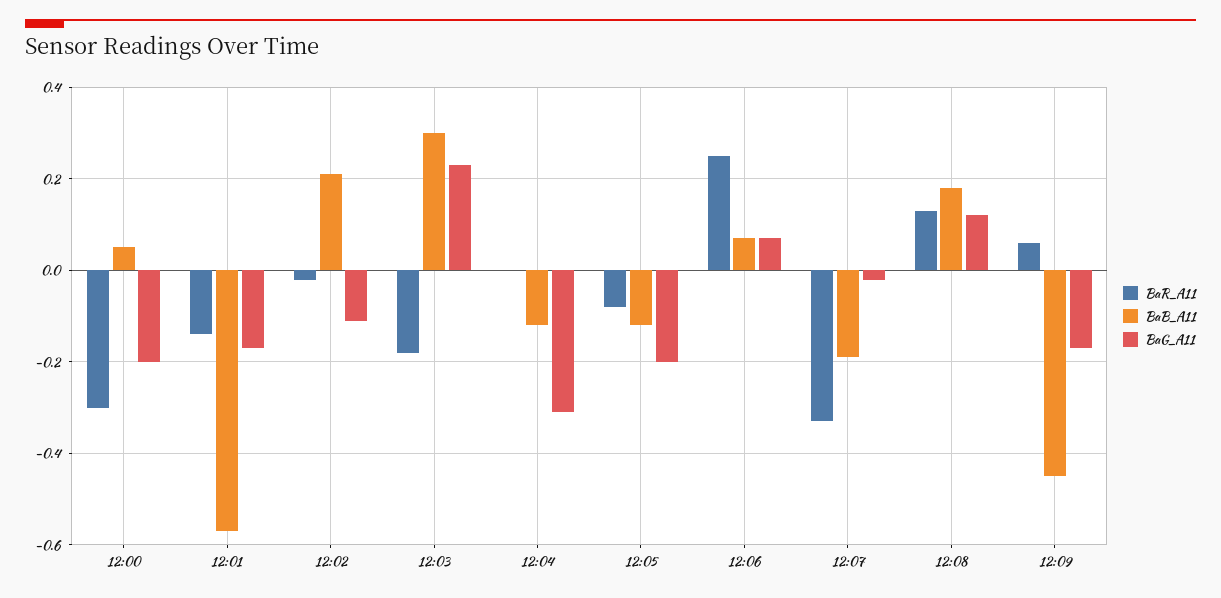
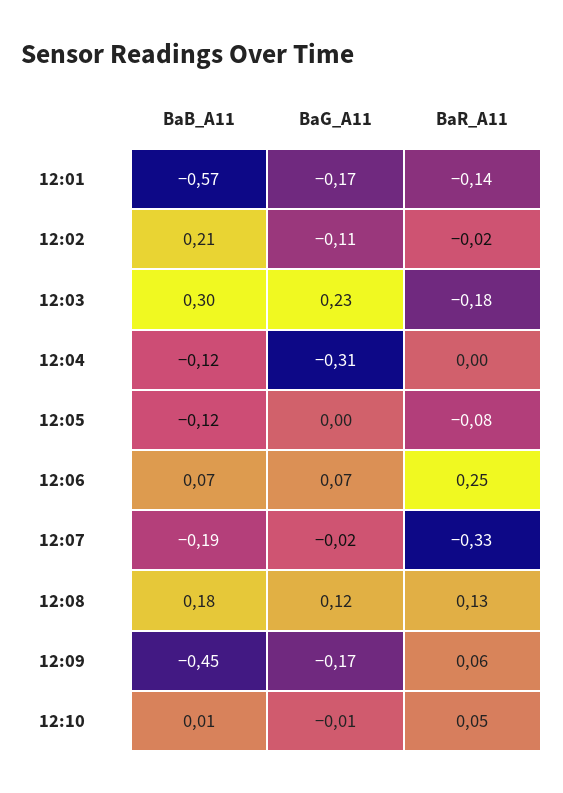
BaR_A11, 12:00: -0.3 -> none
BaB_A11, 12:00: 0.05 -> none
BaG_A11, 12:00: -0.2 -> none
BaG_A11, 12:05: -0.2 -> 0
BaB_A11, 12:10: none -> 0.01
BaG_A11, 12:10: none -> -0.01
BaR_A11, 12:10: none -> 0.05

